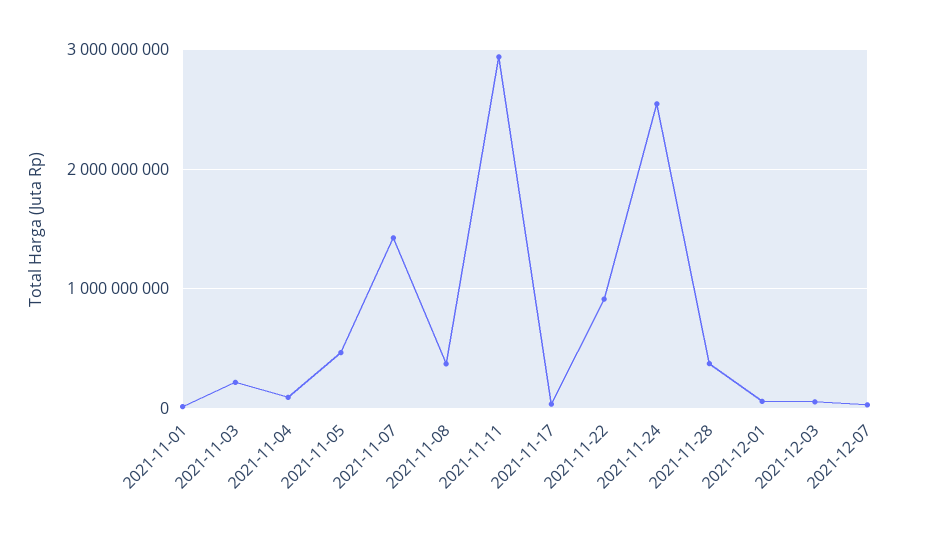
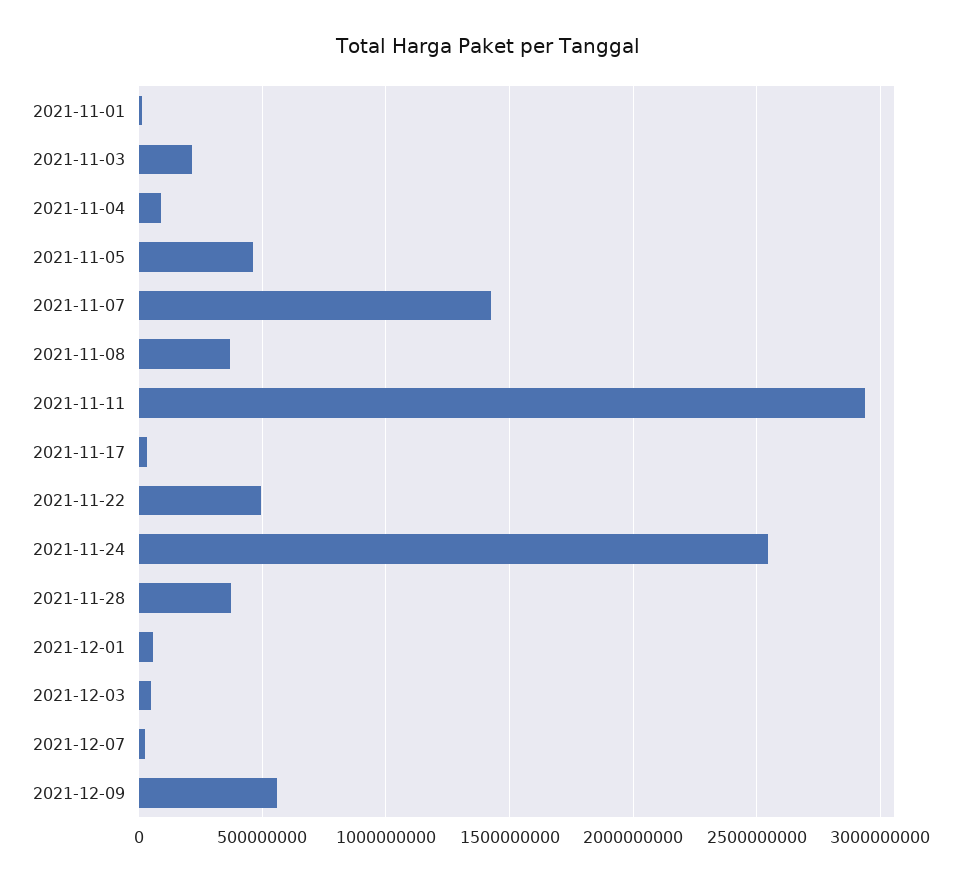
2021-11-22: 900000000 -> 500000000
2021-12-09: none -> 550000000

